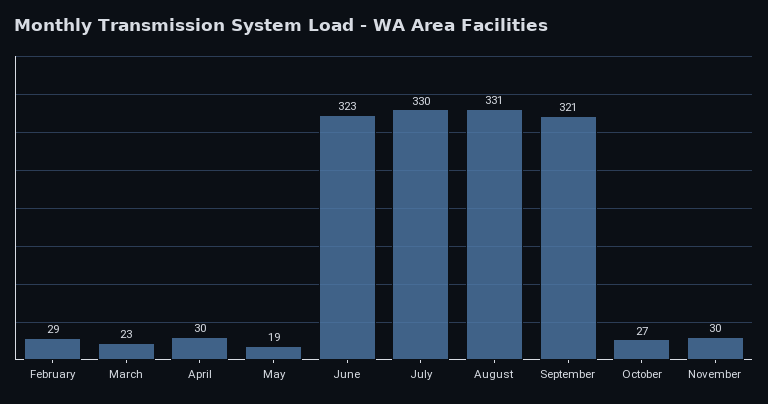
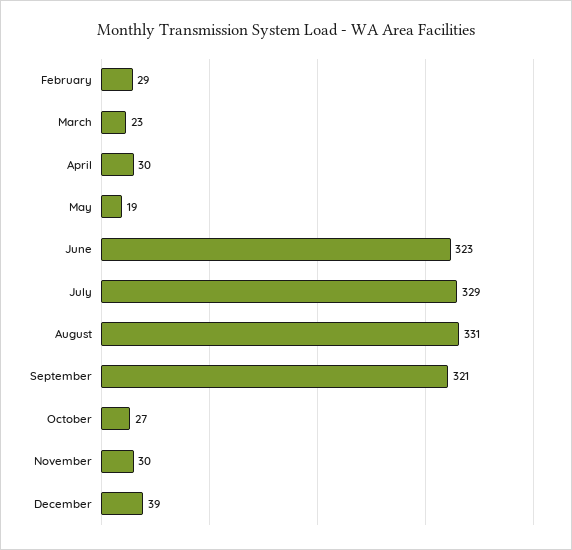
July: 330 -> 329
December: none -> 39

